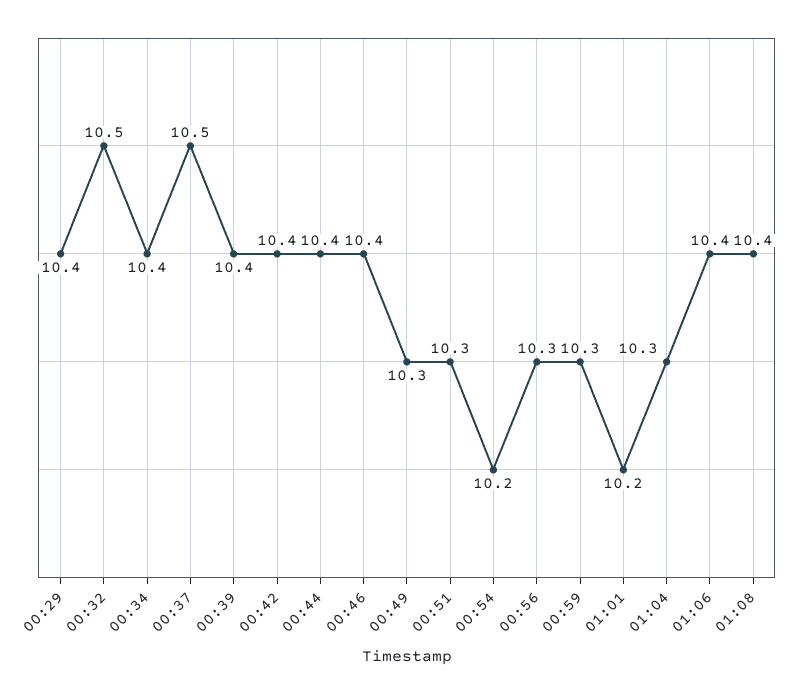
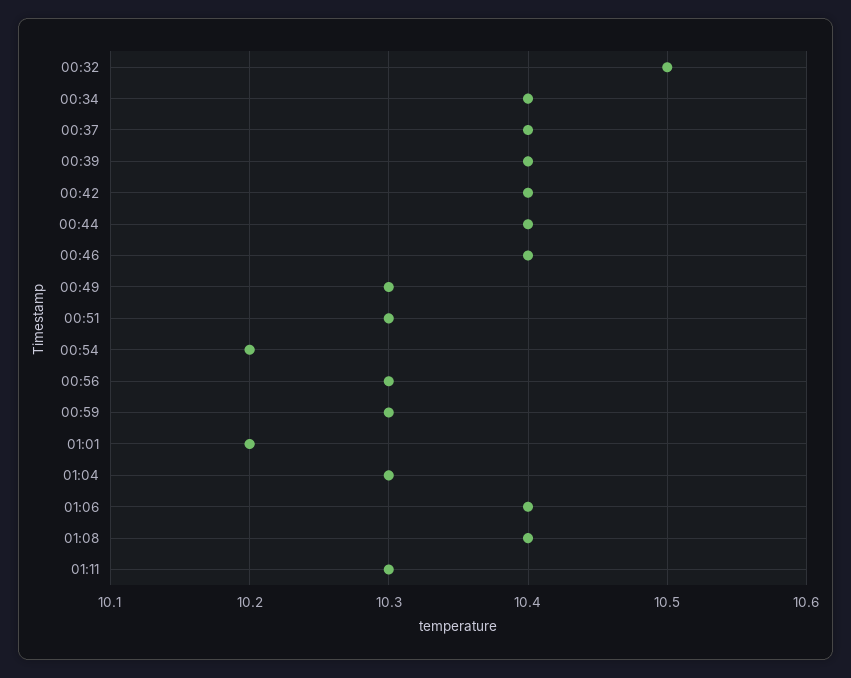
00:29: 10.4 -> none
00:37: 10.5 -> 10.4
01:11: none -> 10.3

